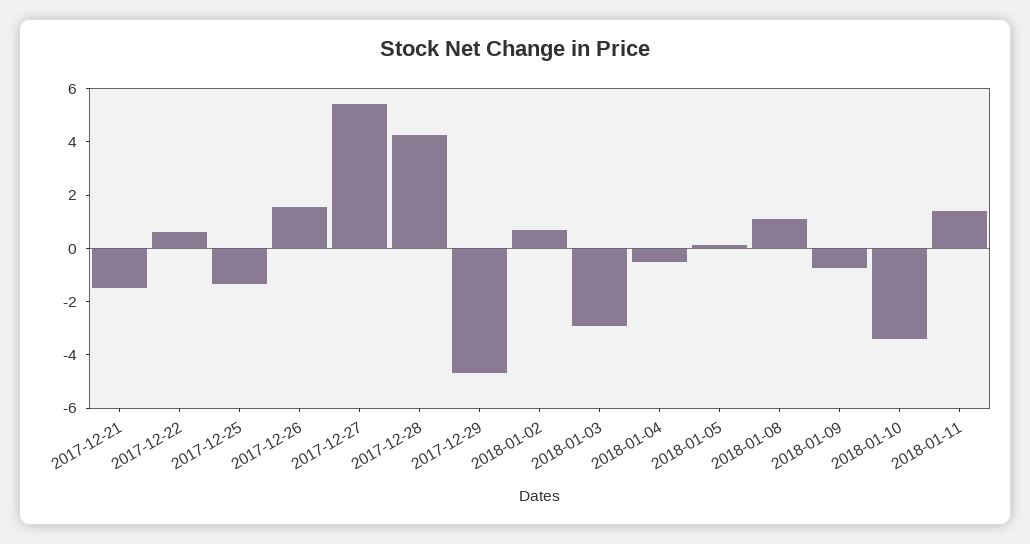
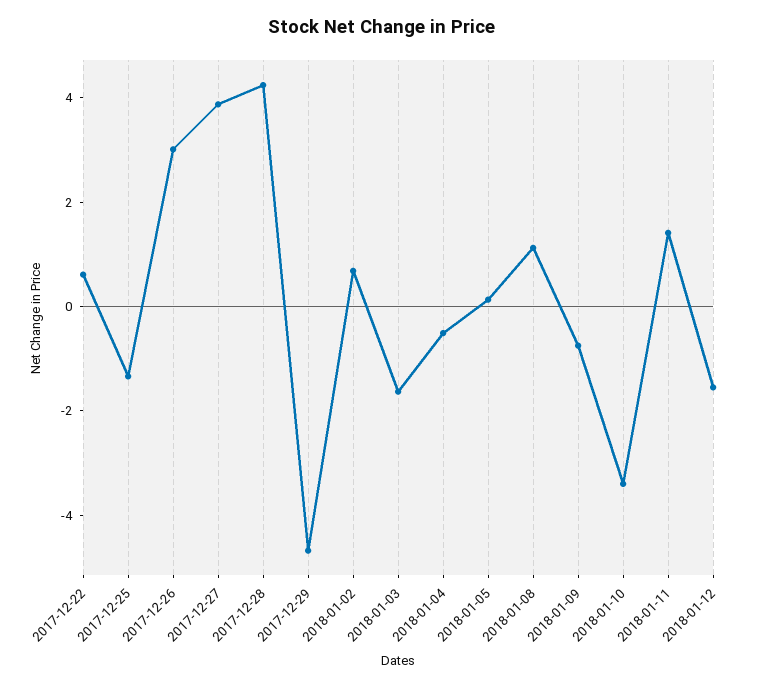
2017-12-21: -1.5 -> none
2017-12-26: 1.5 -> 3
2017-12-27: 5.5 -> 4
2018-01-03: -3 -> -1.5
2018-01-12: none -> -1.5

